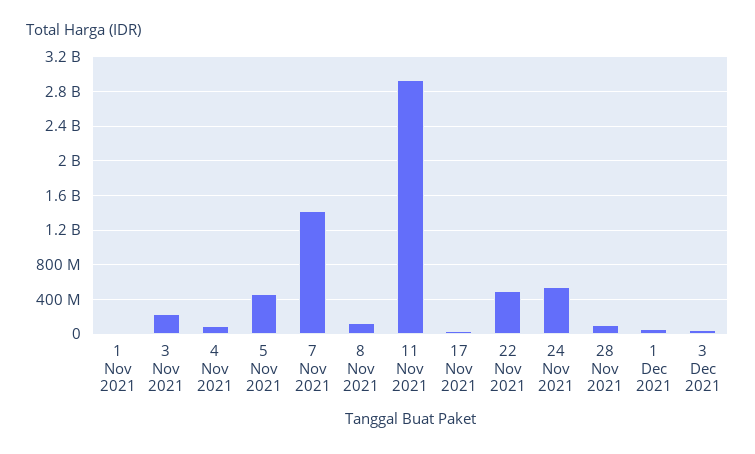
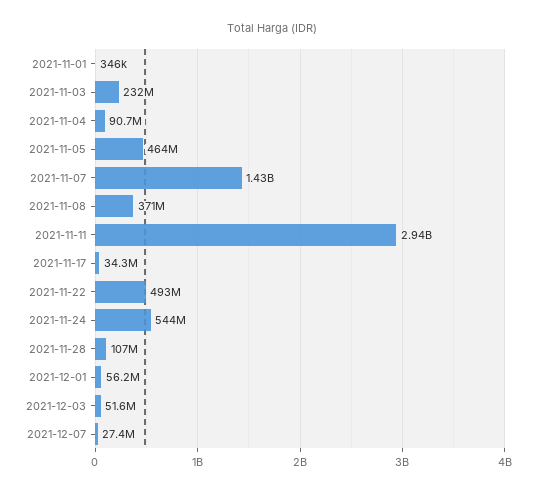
8 Nov 2021: 100000000 -> 371000000
2021-12-07: none -> 27400000

